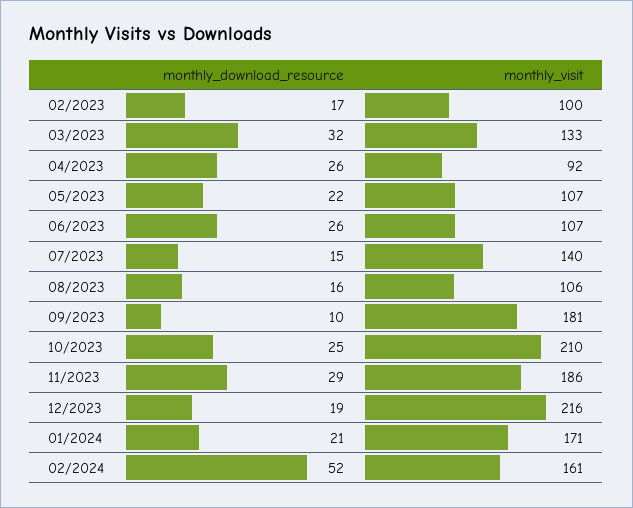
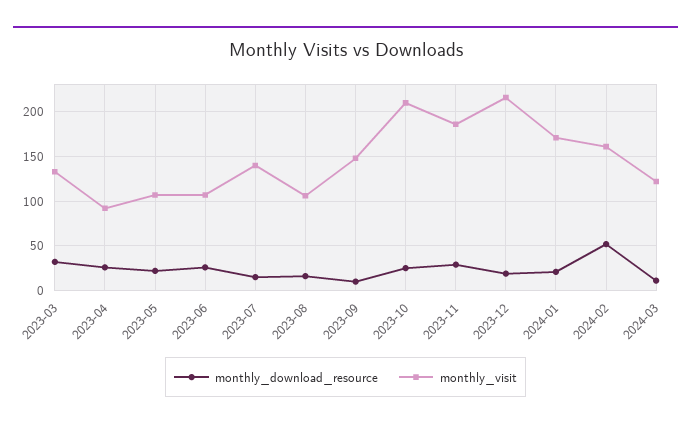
monthly_download_resource, 02/2023: 17 -> none
monthly_visit, 02/2023: 100 -> none
monthly_visit, 09/2023: 181 -> 150
monthly_download_resource, 2024-03: none -> 10
monthly_visit, 2024-03: none -> 120

